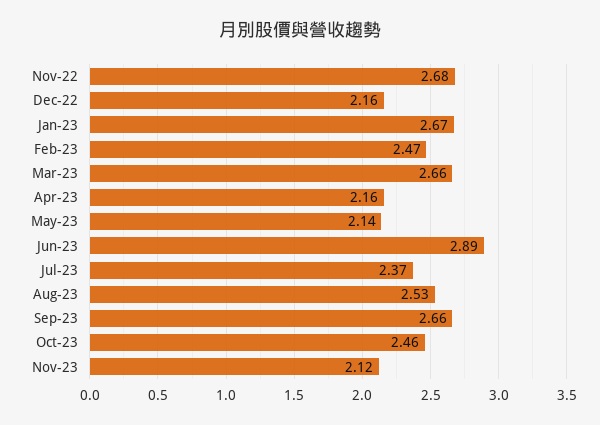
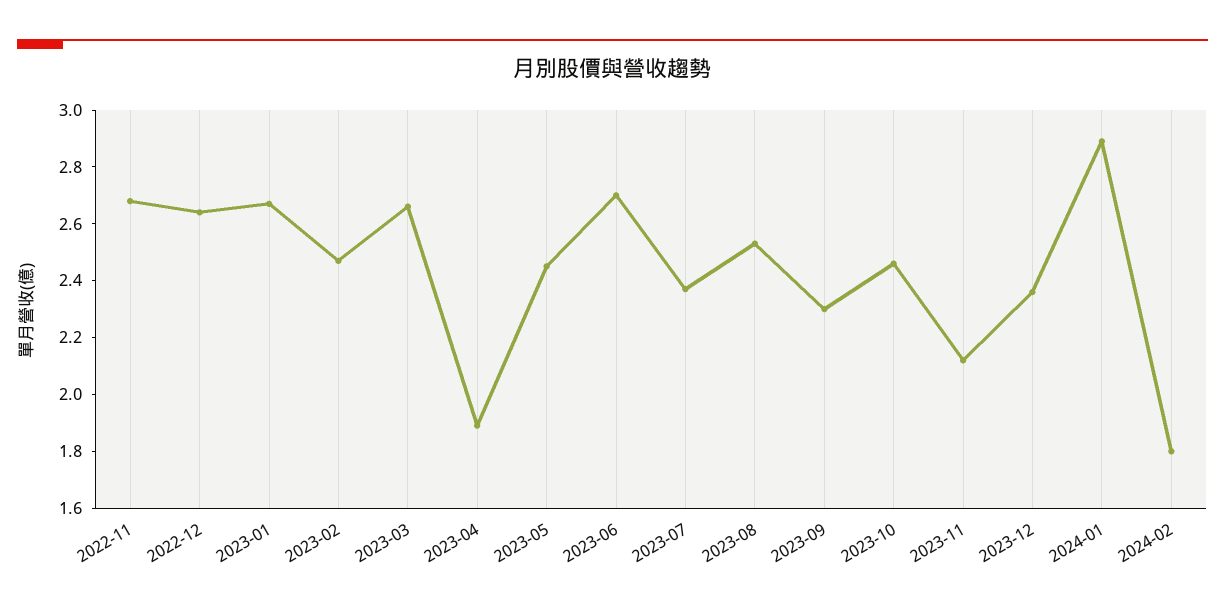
Dec-22: 2.16 -> 2.65
Apr-23: 2.16 -> 1.9
May-23: 2.14 -> 2.45
Jun-23: 2.89 -> 2.7
Sep-23: 2.66 -> 2.3
2023-12: none -> 2.35
2024-01: none -> 2.9
2024-02: none -> 1.8

